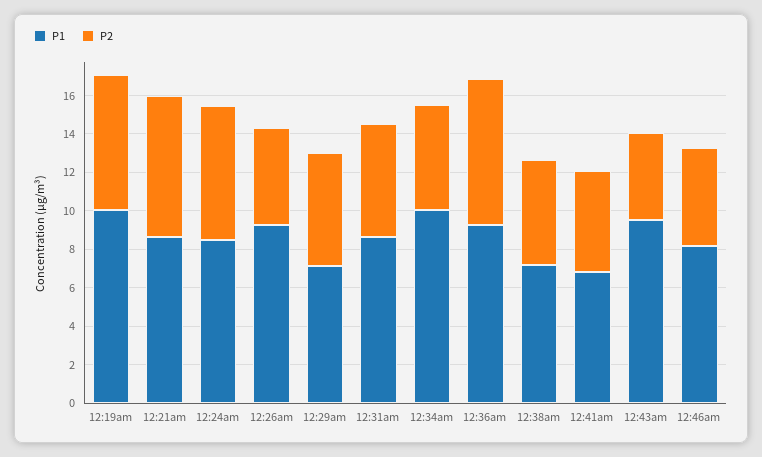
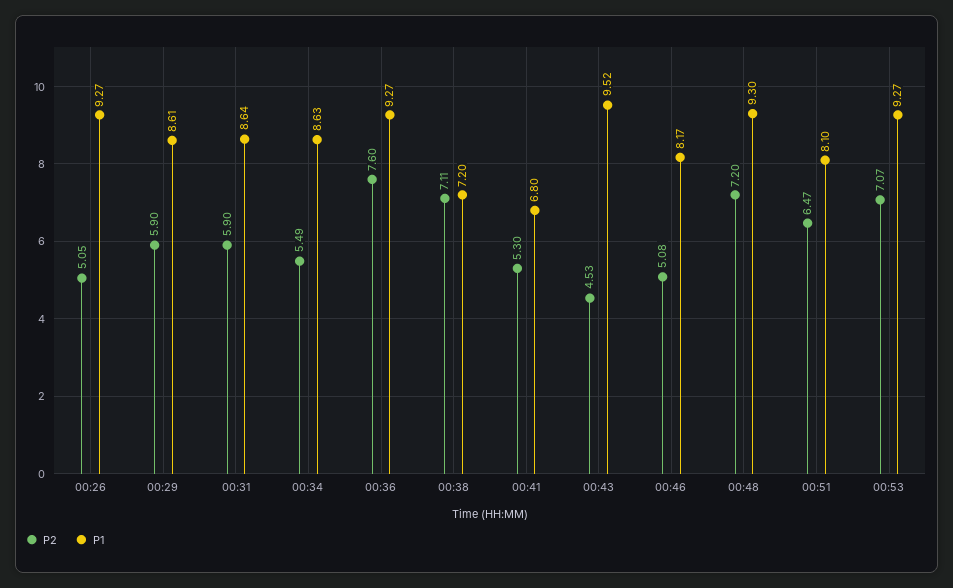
P1, 12:19am: 10 -> none
P2, 12:19am: 7 -> none
P1, 12:21am: 8.5 -> none
P2, 12:21am: 7.5 -> none
P1, 12:24am: 8.5 -> none
P2, 12:24am: 7 -> none
P1, 12:29am: 7 -> 8.61
P1, 12:34am: 10 -> 8.63
P2, 12:38am: 5.5 -> 7.11
P2, 00:48: none -> 7.2
P1, 00:48: none -> 9.3
P2, 00:51: none -> 6.47
P1, 00:51: none -> 8.1
P2, 00:53: none -> 7.07
P1, 00:53: none -> 9.27

